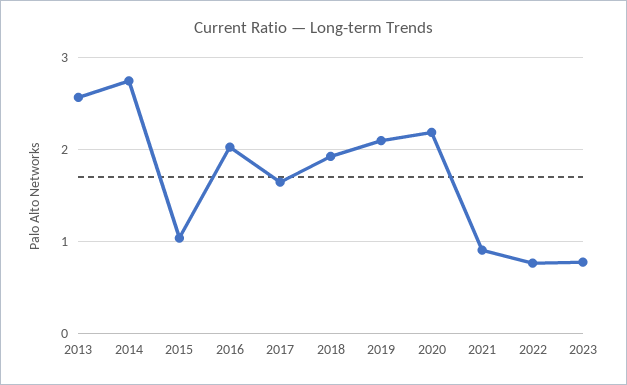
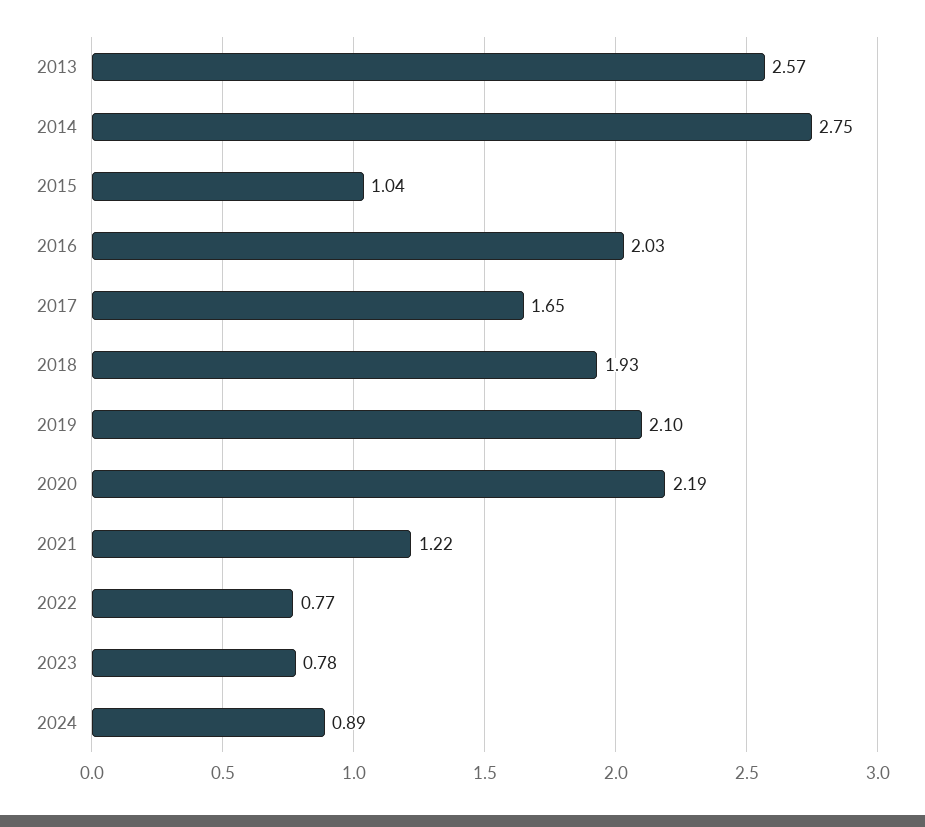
2021: 0.9 -> 1.22
2024: none -> 0.89

